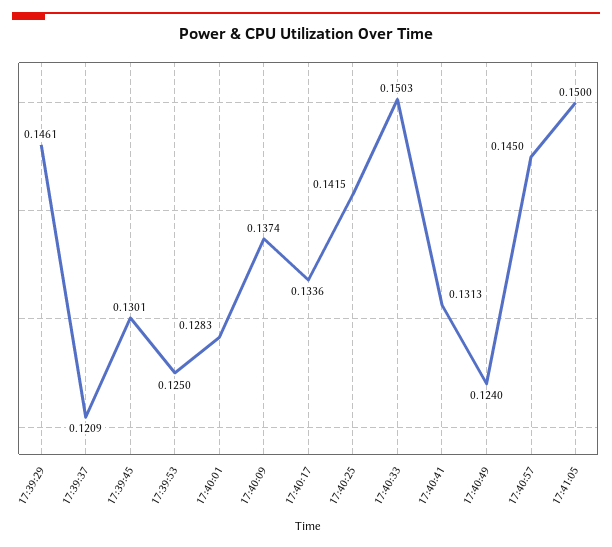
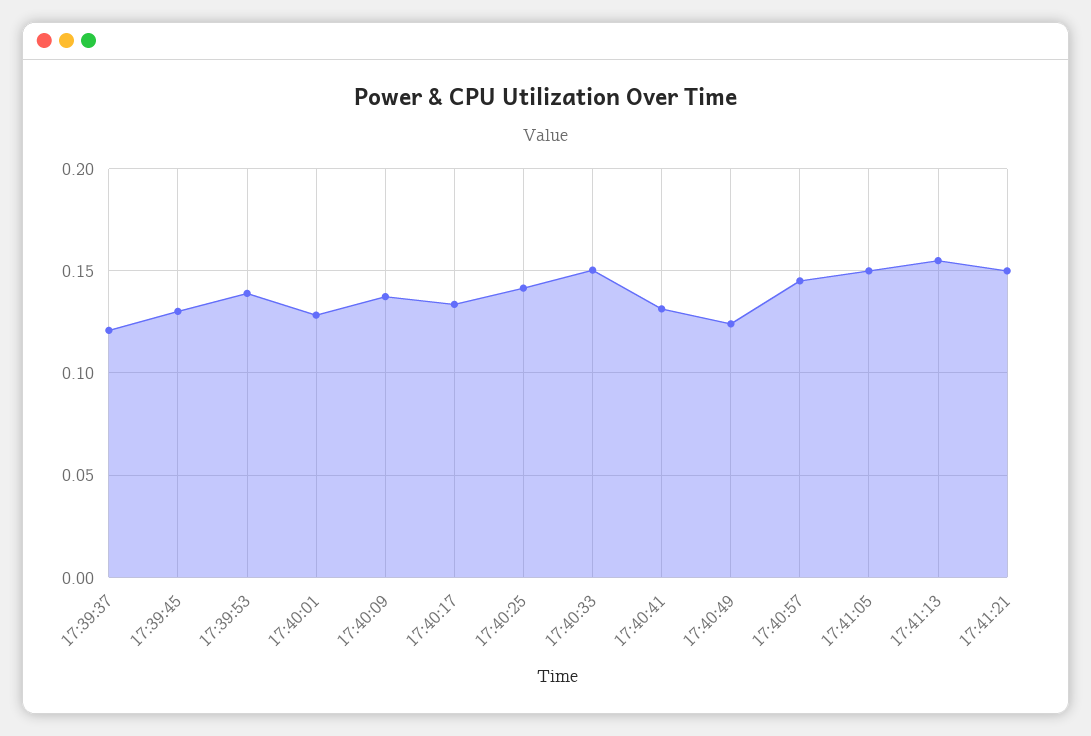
17:39:29: 0.1461 -> none
17:39:53: 0.125 -> 0.14
17:41:13: none -> 0.155
17:41:21: none -> 0.15

